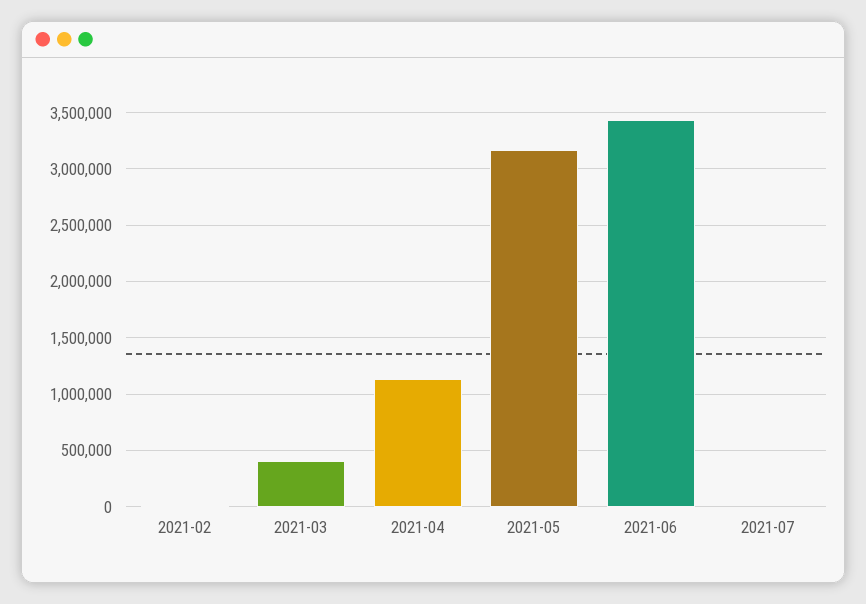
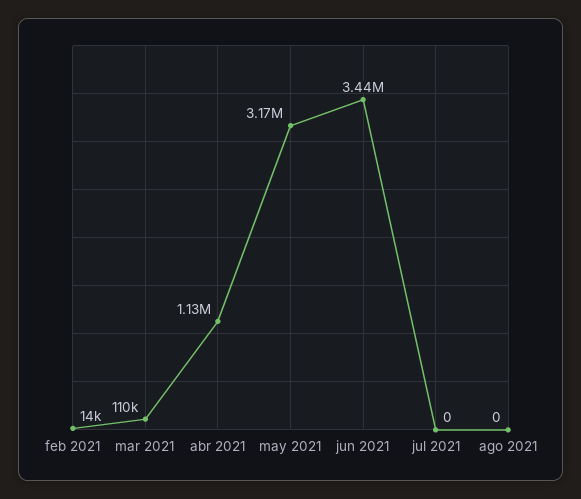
2021-03: 400000 -> 110000
ago 2021: none -> 0

